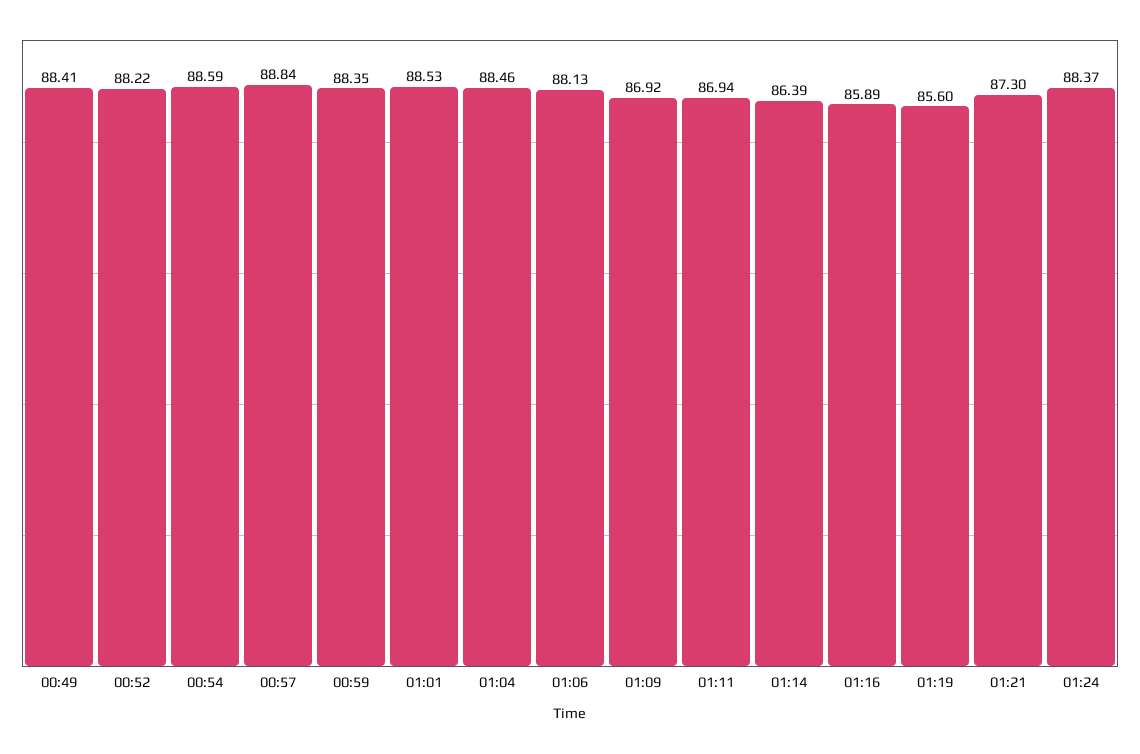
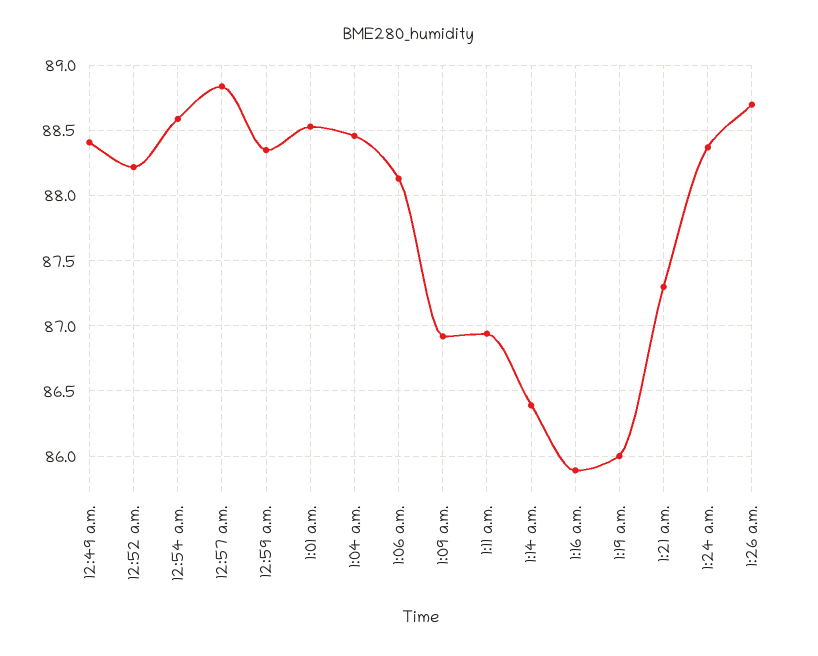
01:19: 85.6 -> 86
1:26 a.m.: none -> 88.7

